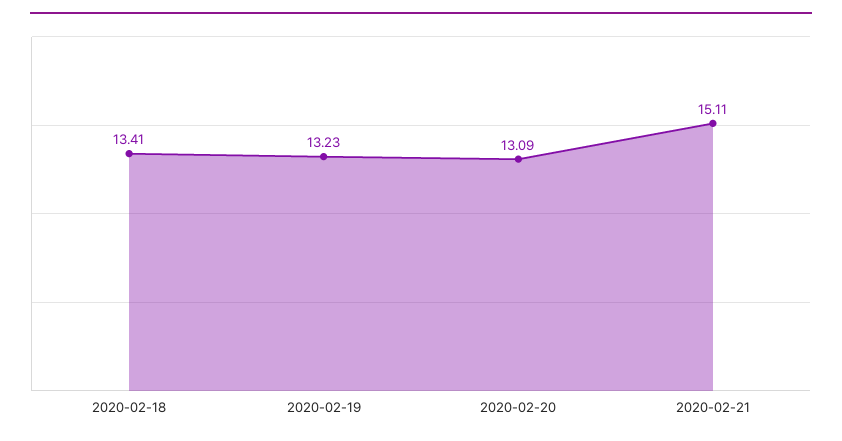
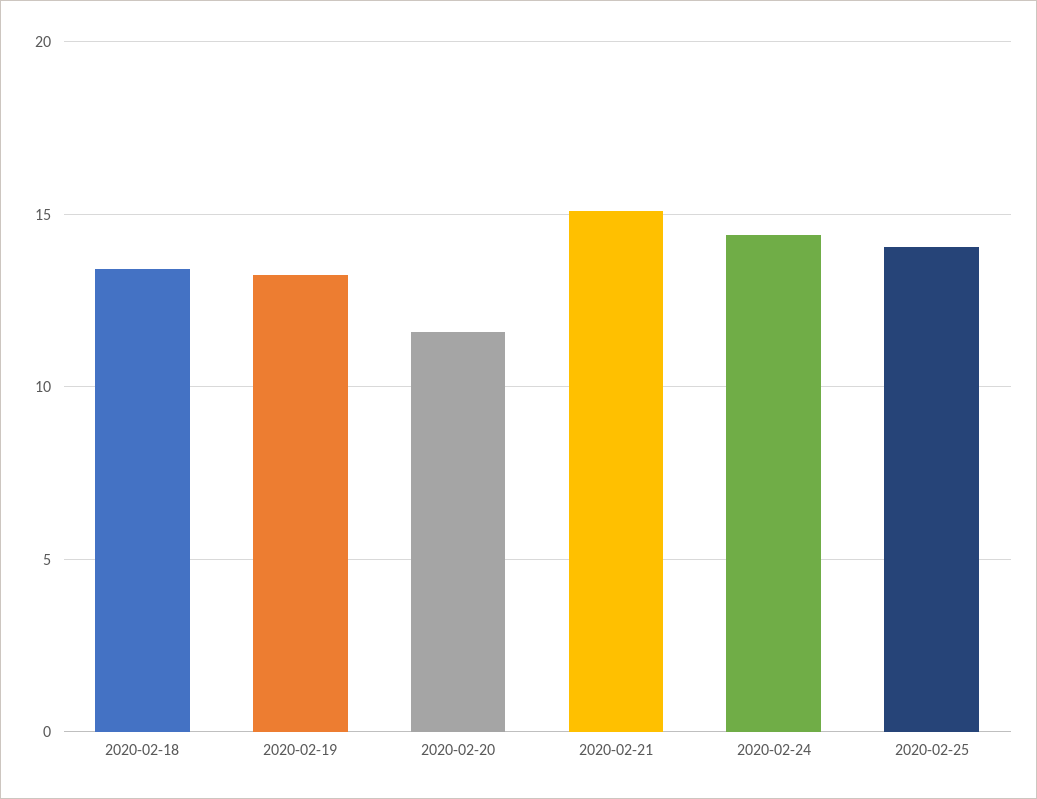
2020-02-20: 13.09 -> 11.5
2020-02-24: none -> 14.5
2020-02-25: none -> 14

